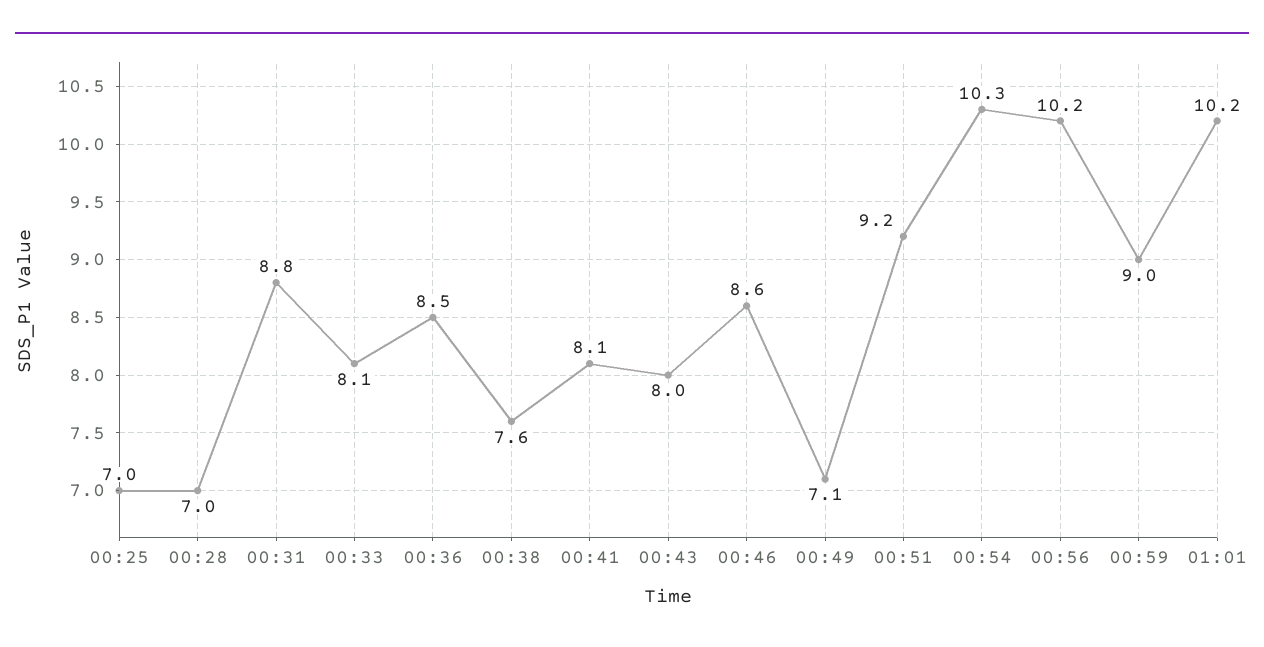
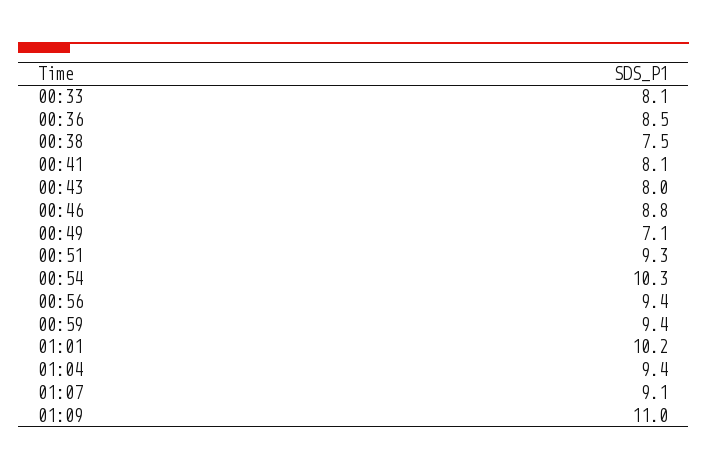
00:25: 7 -> none
00:28: 7 -> none
00:31: 8.8 -> none
00:38: 7.6 -> 7.5
00:46: 8.6 -> 8.8
00:51: 9.2 -> 9.3
00:56: 10.2 -> 9.4
00:59: 9 -> 9.4
01:04: none -> 9.4
01:07: none -> 9.1
01:09: none -> 11

